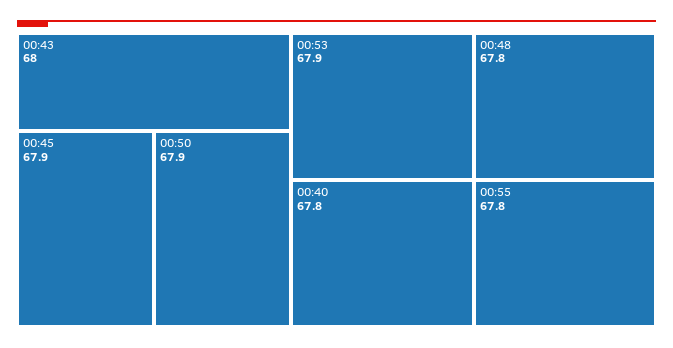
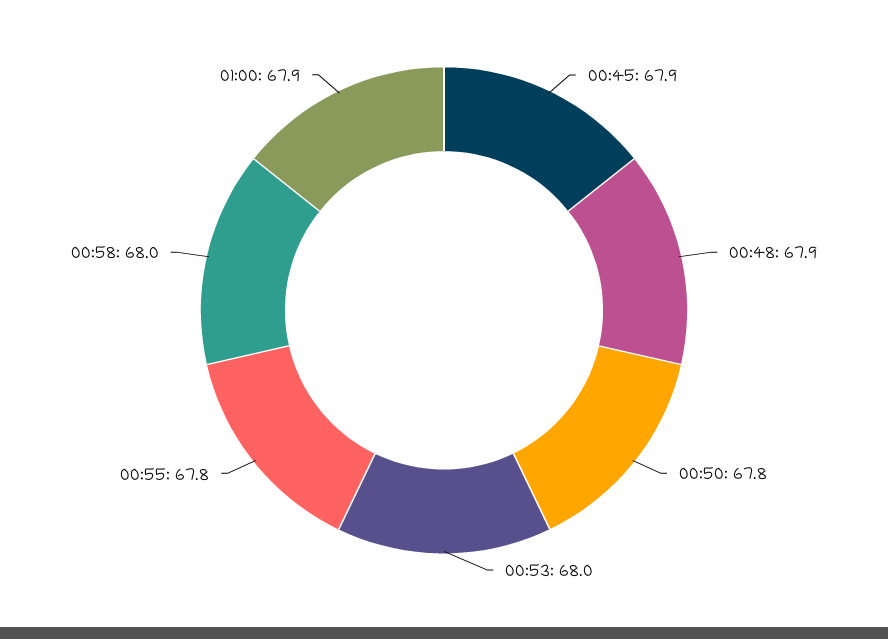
00:43: 68 -> none
00:50: 67.9 -> 67.8
00:53: 67.9 -> 68
00:40: 67.8 -> none
00:48: 67.8 -> 67.9
00:58: none -> 68
01:00: none -> 67.9

